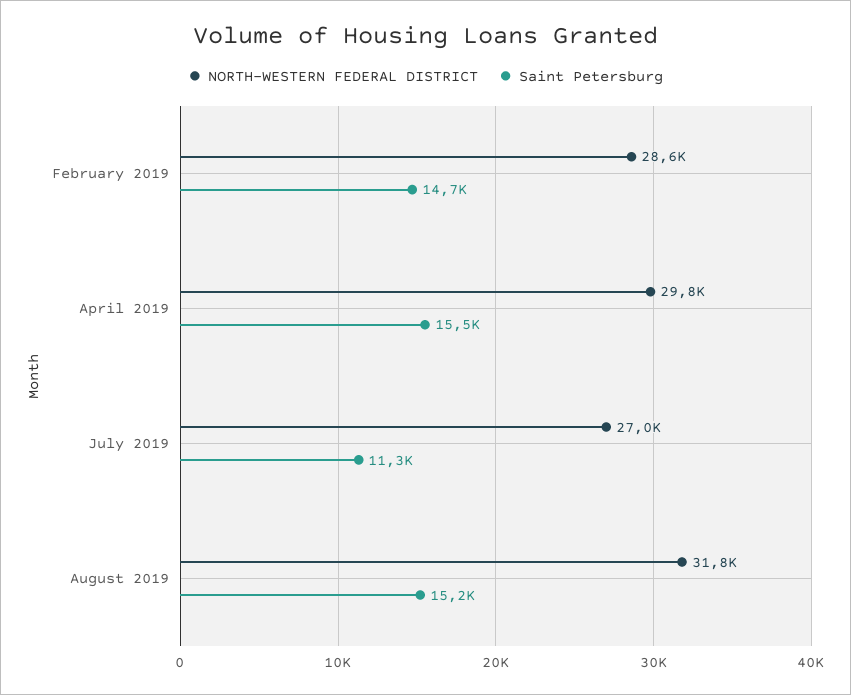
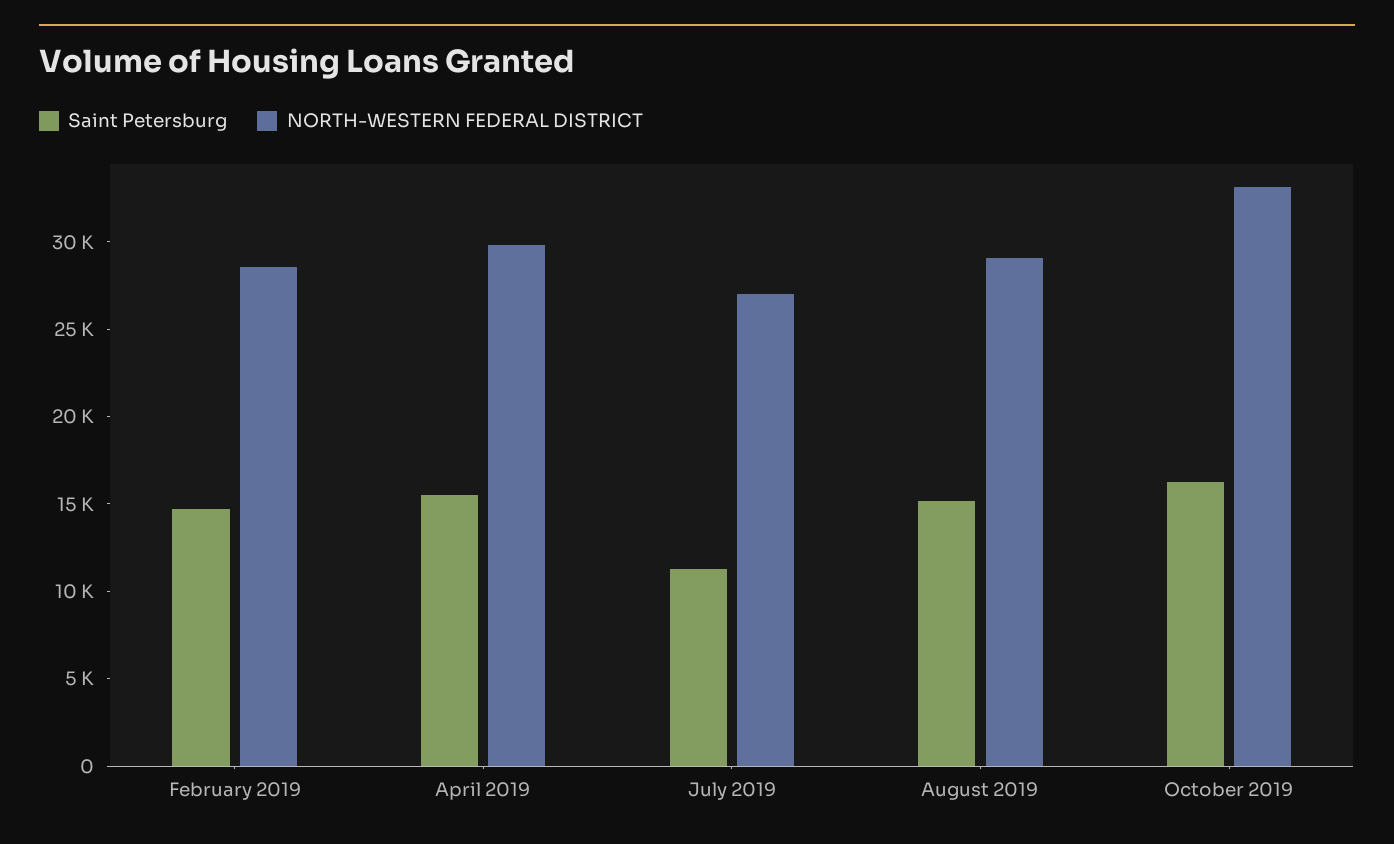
NORTH-WESTERN FEDERAL DISTRICT, August 2019: 31800 -> 29000
Saint Petersburg, October 2019: none -> 16000
NORTH-WESTERN FEDERAL DISTRICT, October 2019: none -> 33000

